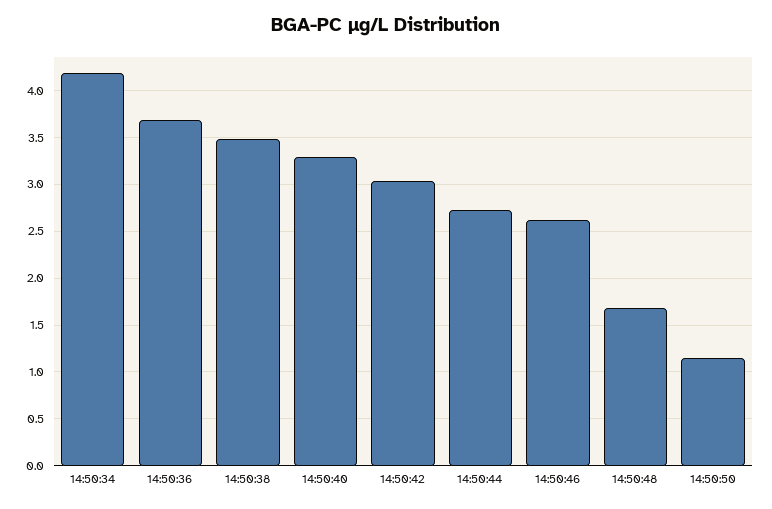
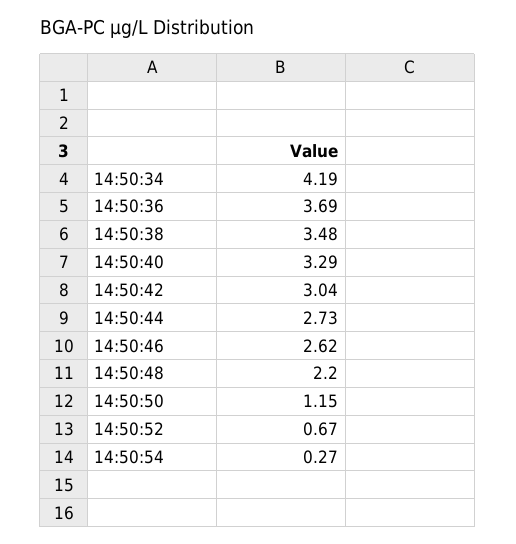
14:50:48: 1.7 -> 2.2
14:50:52: none -> 0.67
14:50:54: none -> 0.27

